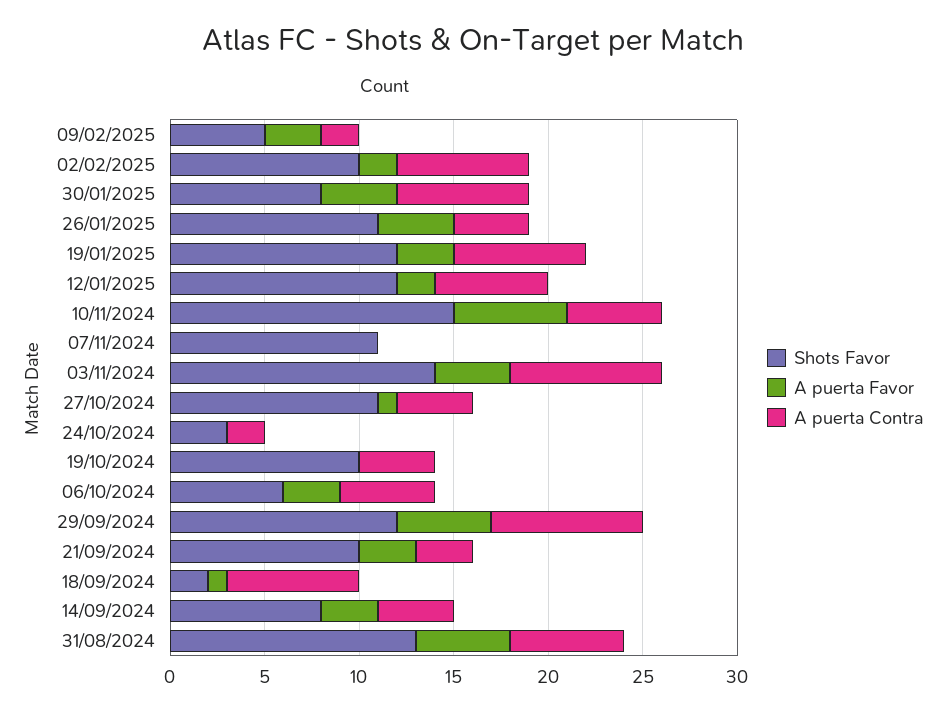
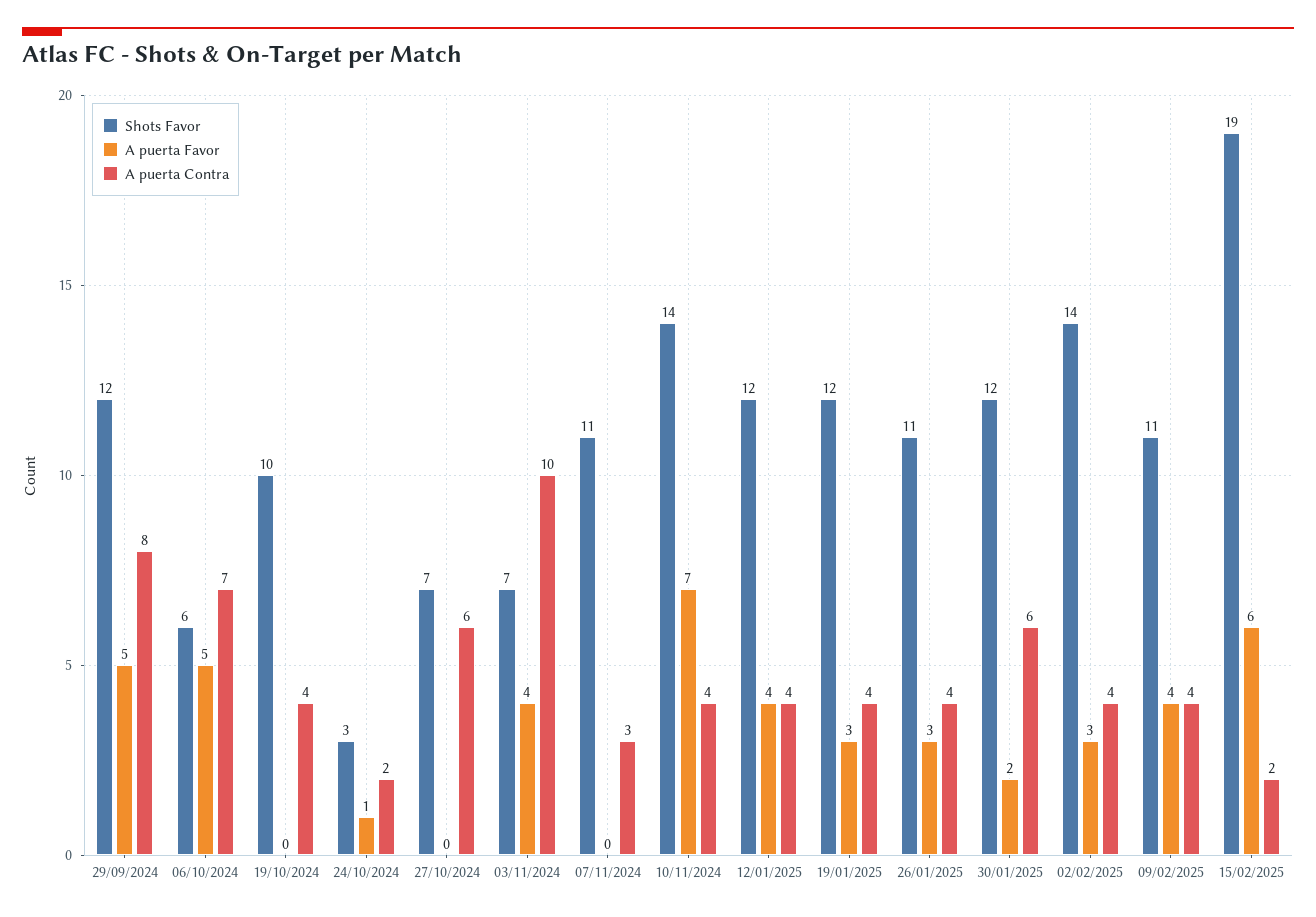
Shots Favor, 09/02/2025: 5 -> 11
A puerta Favor, 09/02/2025: 3 -> 4
A puerta Contra, 09/02/2025: 2 -> 4
Shots Favor, 02/02/2025: 10 -> 14
A puerta Favor, 02/02/2025: 2 -> 3
A puerta Contra, 02/02/2025: 7 -> 4
Shots Favor, 30/01/2025: 8 -> 12
A puerta Favor, 30/01/2025: 4 -> 2
A puerta Contra, 30/01/2025: 7 -> 6
A puerta Favor, 26/01/2025: 4 -> 3
A puerta Contra, 19/01/2025: 7 -> 4
A puerta Favor, 12/01/2025: 2 -> 4
A puerta Contra, 12/01/2025: 6 -> 4
Shots Favor, 10/11/2024: 15 -> 14
A puerta Favor, 10/11/2024: 6 -> 7
A puerta Contra, 10/11/2024: 5 -> 4
A puerta Contra, 07/11/2024: 0 -> 3
Shots Favor, 03/11/2024: 14 -> 7
A puerta Contra, 03/11/2024: 8 -> 10
Shots Favor, 27/10/2024: 11 -> 7
A puerta Favor, 27/10/2024: 1 -> 0
A puerta Contra, 27/10/2024: 4 -> 6
A puerta Favor, 24/10/2024: 0 -> 1
A puerta Favor, 06/10/2024: 3 -> 5
A puerta Contra, 06/10/2024: 5 -> 7
Shots Favor, 21/09/2024: 10 -> none
A puerta Favor, 21/09/2024: 3 -> none
A puerta Contra, 21/09/2024: 3 -> none
Shots Favor, 18/09/2024: 2 -> none
A puerta Favor, 18/09/2024: 1 -> none
A puerta Contra, 18/09/2024: 7 -> none
Shots Favor, 14/09/2024: 8 -> none
A puerta Favor, 14/09/2024: 3 -> none
A puerta Contra, 14/09/2024: 4 -> none
Shots Favor, 31/08/2024: 13 -> none
A puerta Favor, 31/08/2024: 5 -> none
A puerta Contra, 31/08/2024: 6 -> none
Shots Favor, 15/02/2025: none -> 19
A puerta Favor, 15/02/2025: none -> 6
A puerta Contra, 15/02/2025: none -> 2

